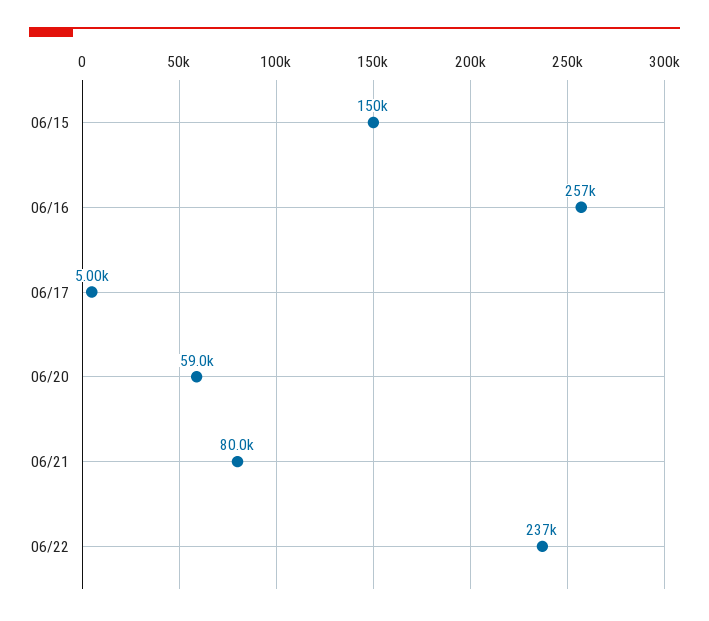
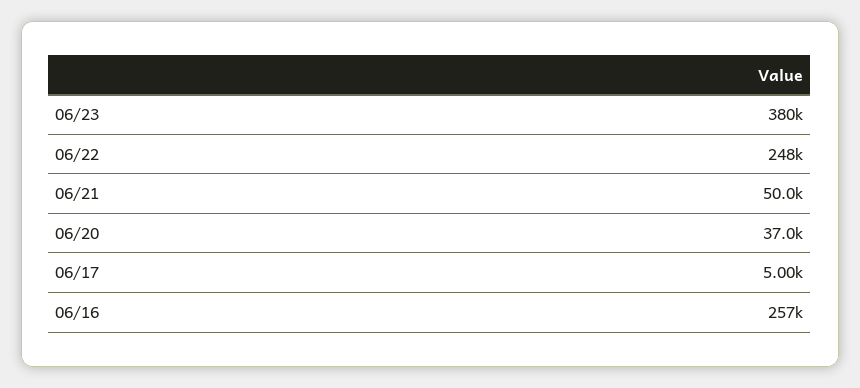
06/15: 150000 -> none
06/20: 59000 -> 37000
06/21: 80000 -> 50000
06/22: 237000 -> 248000
06/23: none -> 380000

